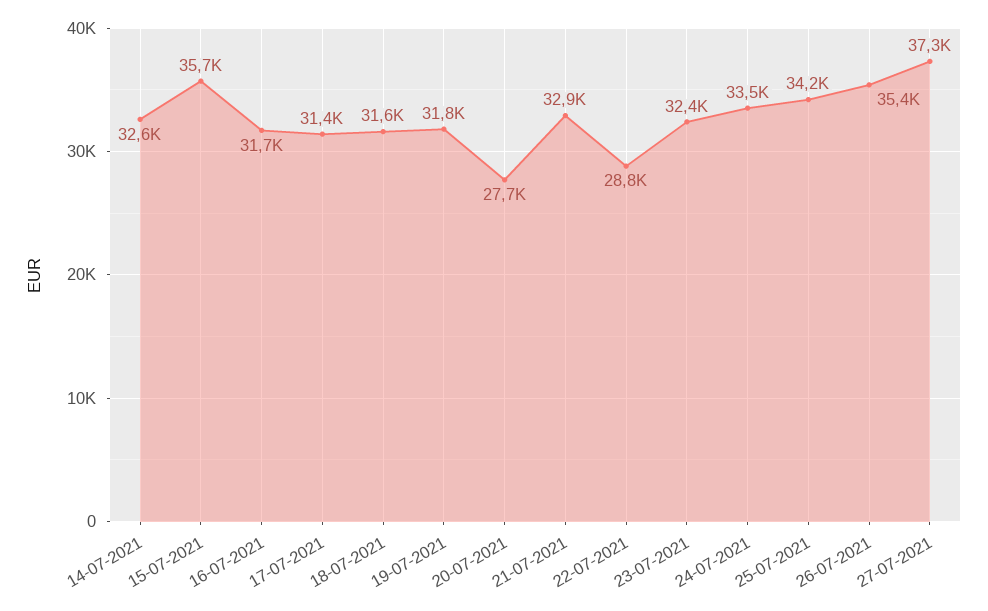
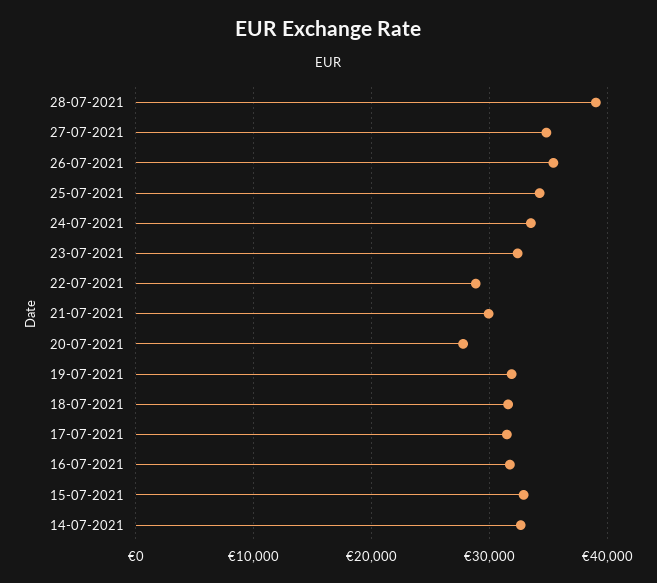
15-07-2021: 35700 -> 33000
21-07-2021: 32900 -> 30000
27-07-2021: 37300 -> 35000
28-07-2021: none -> 39000

